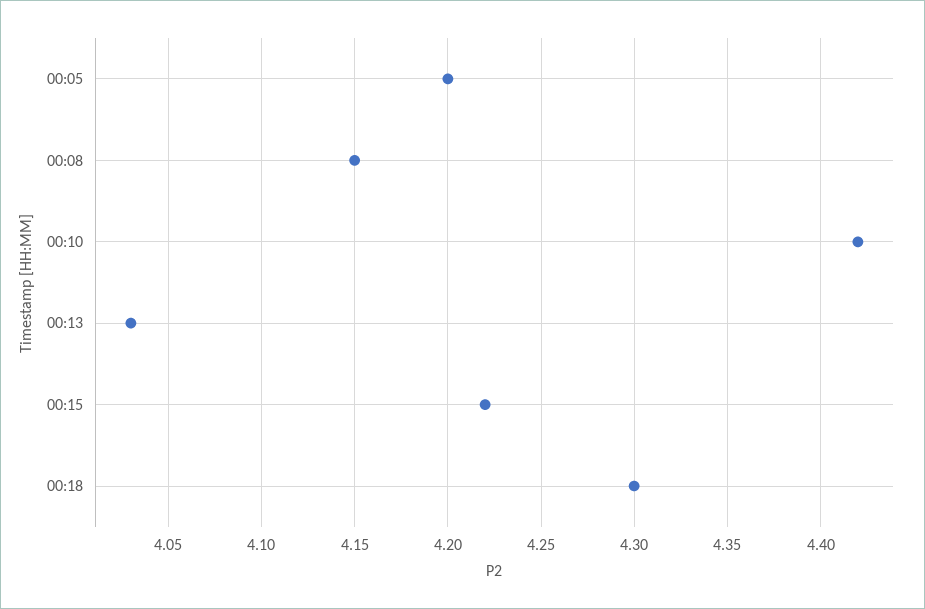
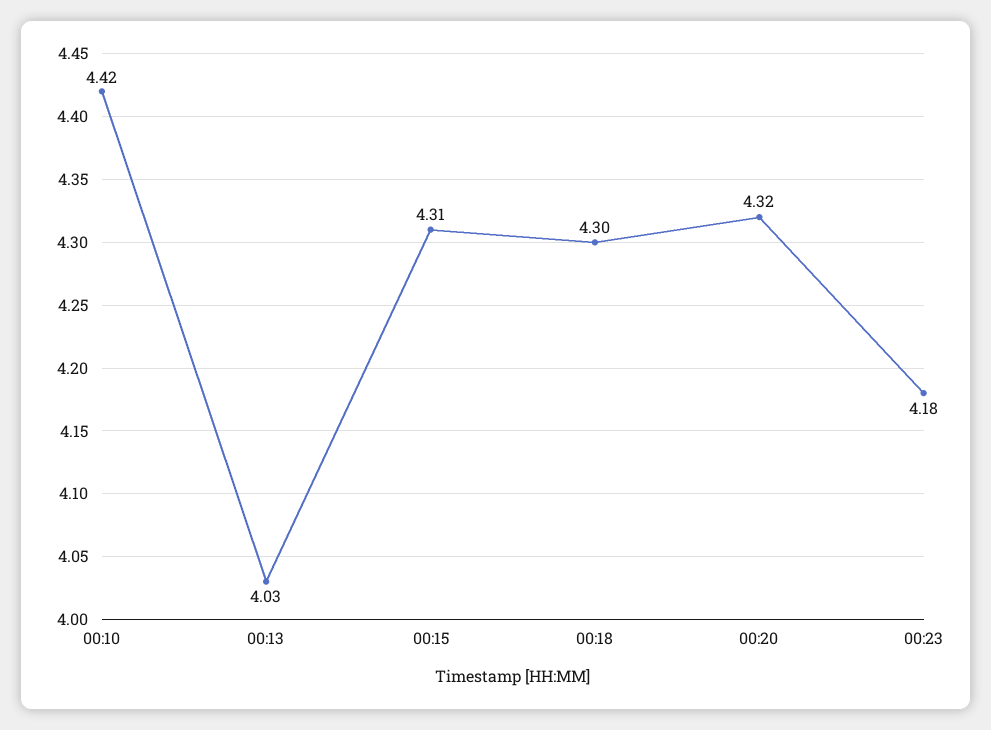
00:05: 4.2 -> none
00:08: 4.15 -> none
00:15: 4.22 -> 4.31
00:20: none -> 4.32
00:23: none -> 4.18

